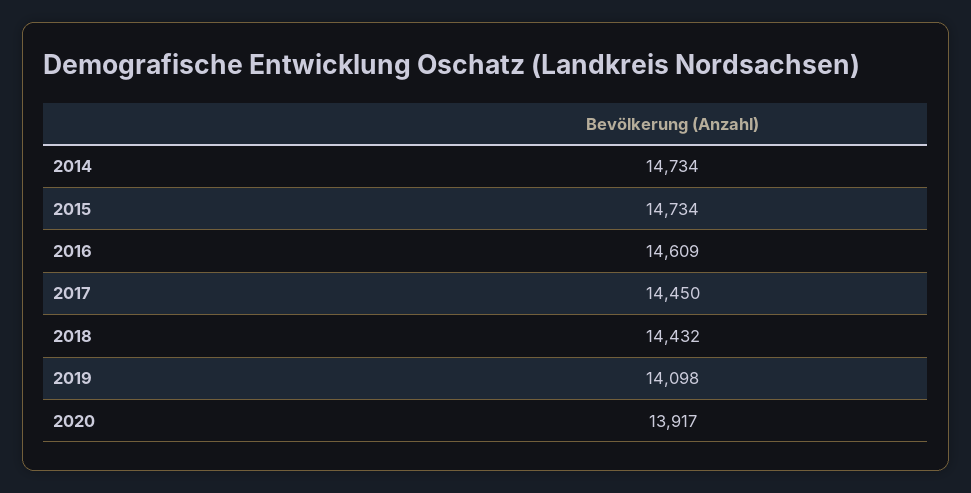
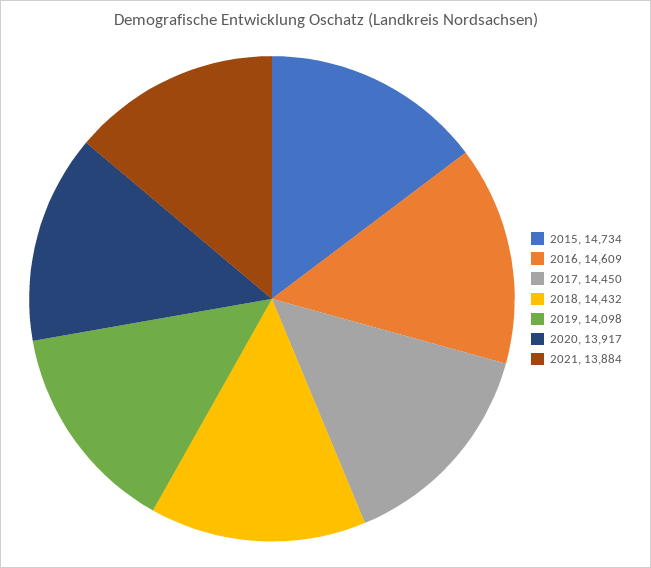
2014: 14734 -> none
2021: none -> 13884

